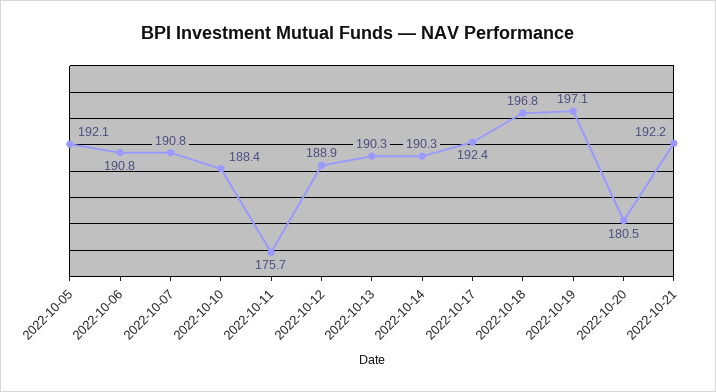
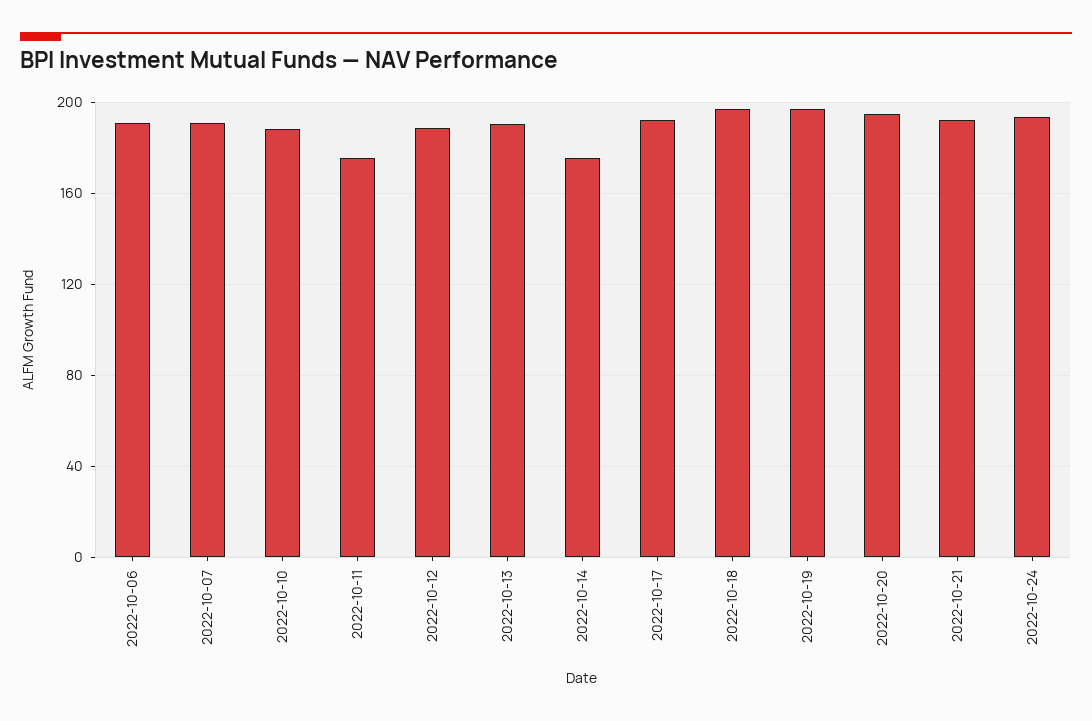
2022-10-05: 192.1 -> none
2022-10-14: 190.3 -> 175
2022-10-20: 180.5 -> 195
2022-10-24: none -> 195

